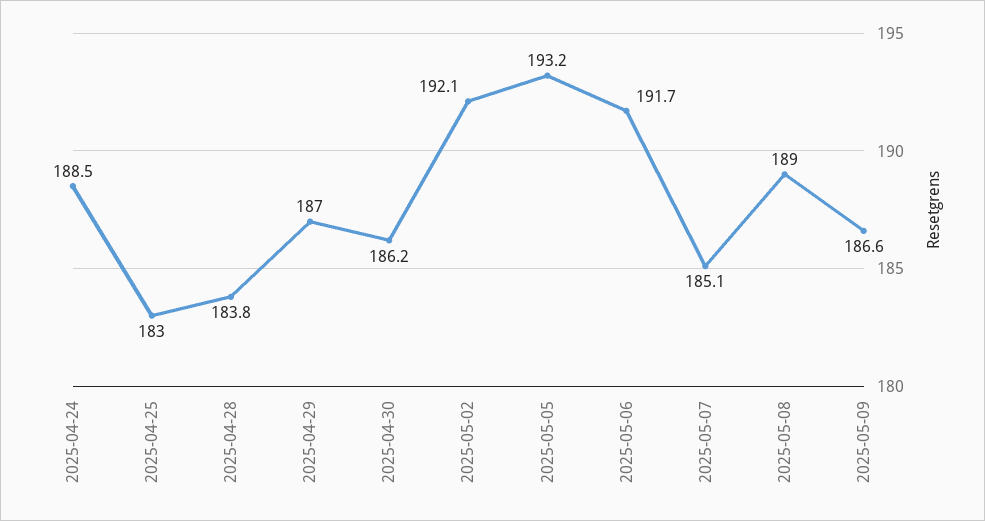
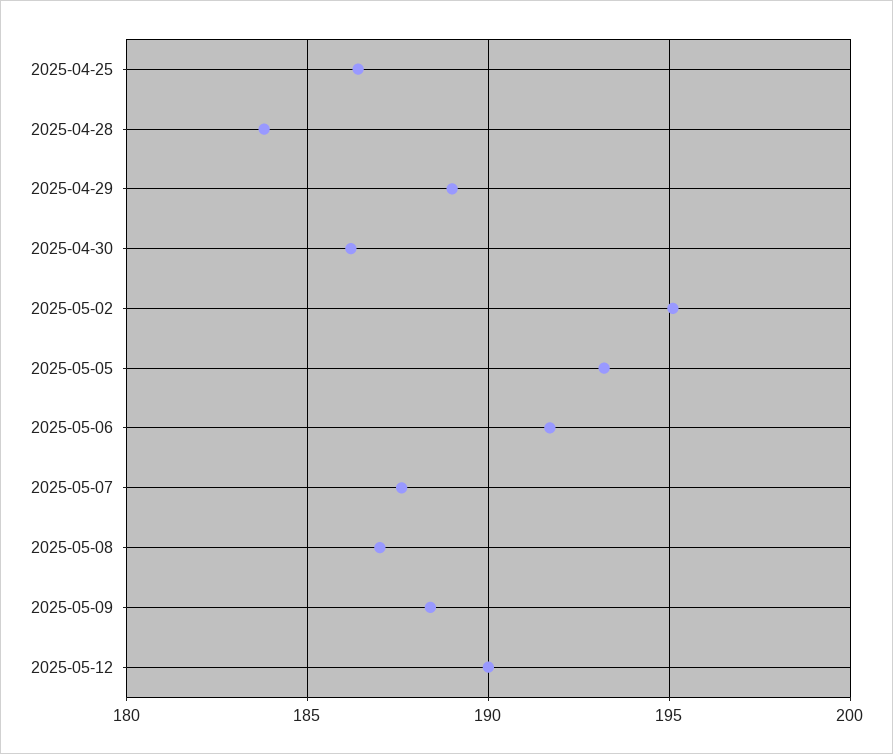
2025-04-24: 188.5 -> none
2025-04-25: 183 -> 186.5
2025-04-29: 187 -> 189
2025-05-02: 192.1 -> 195
2025-05-07: 185.1 -> 187.5
2025-05-08: 189 -> 187
2025-05-09: 186.6 -> 188.5
2025-05-12: none -> 190

